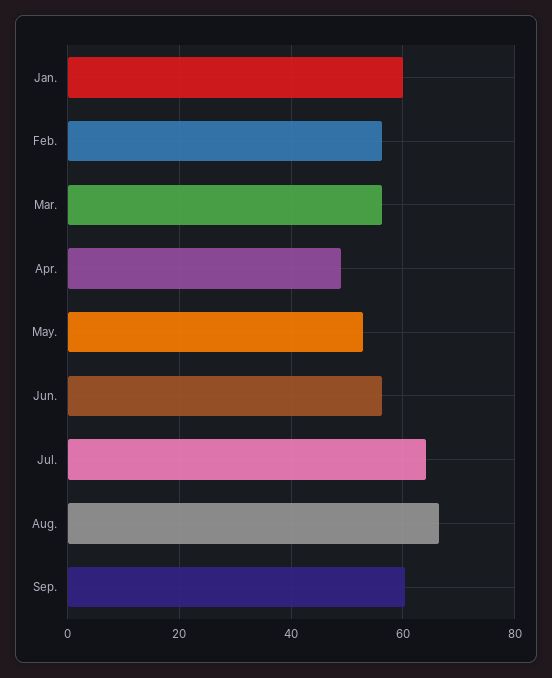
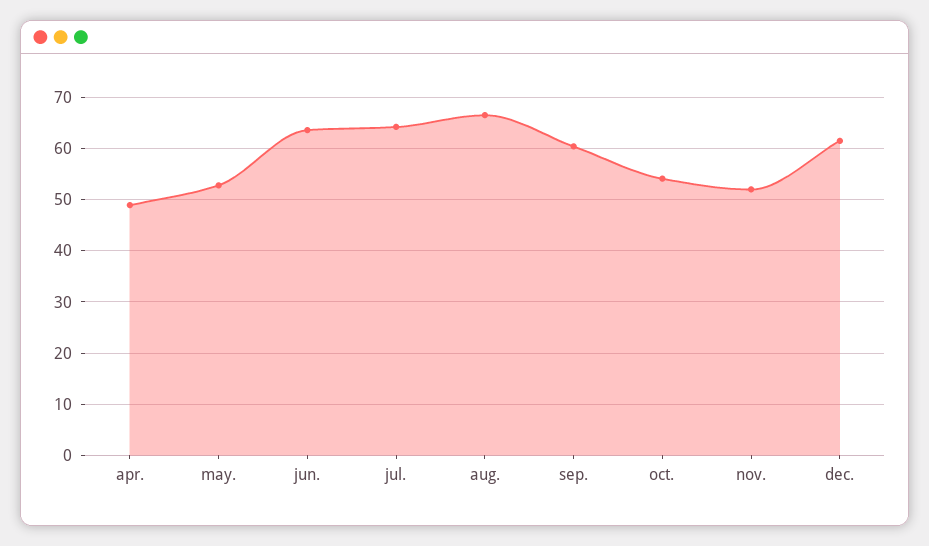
Jan.: 60 -> none
Feb.: 56 -> none
Mar.: 56 -> none
Jun.: 56 -> 64
oct.: none -> 54
nov.: none -> 52
dec.: none -> 62

